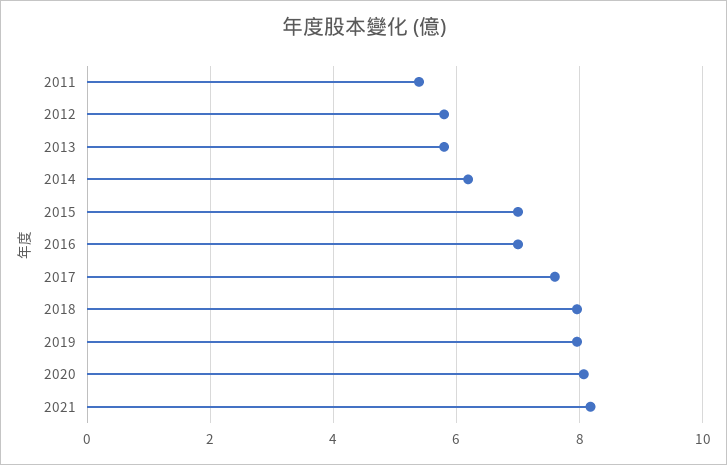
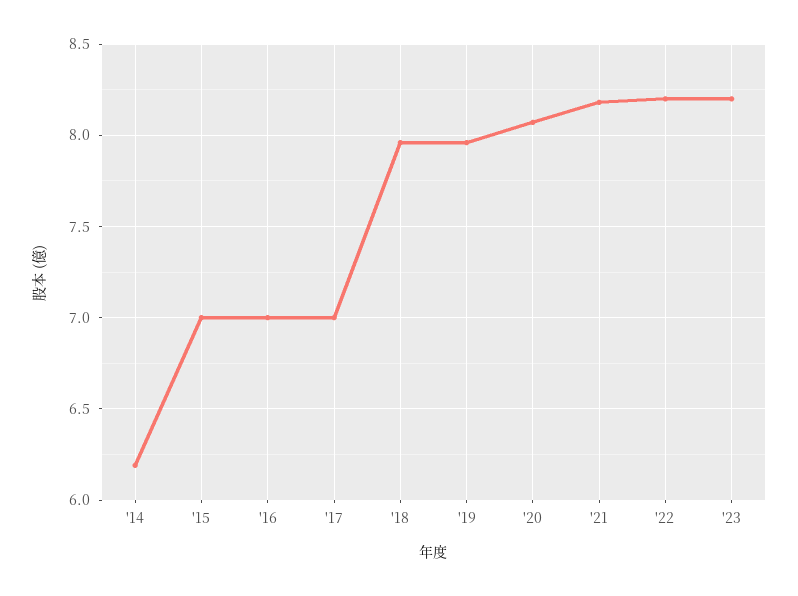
2011: 5.4 -> none
2012: 5.8 -> none
2013: 5.8 -> none
2017: 7.6 -> 7
'22: none -> 8.2
'23: none -> 8.2

